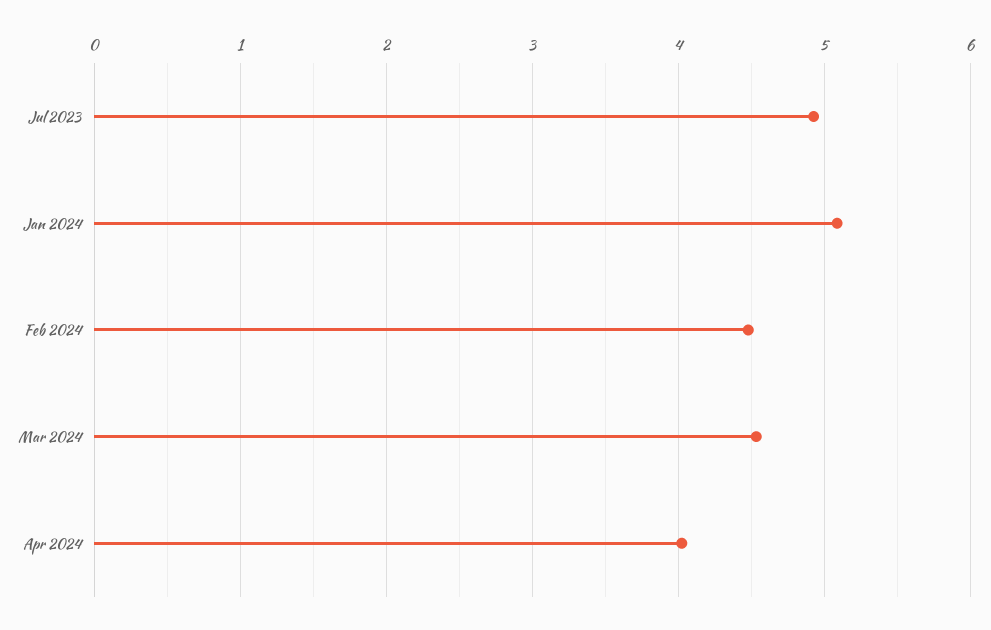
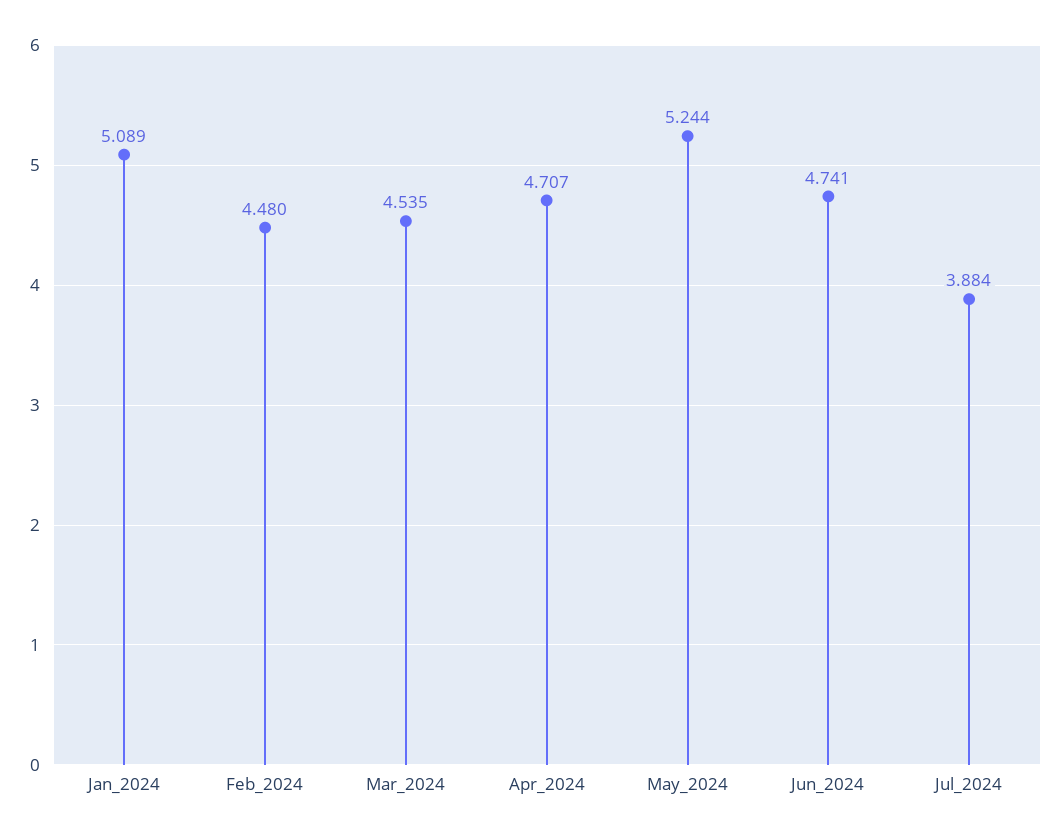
Jul 2023: 4.9 -> none
Apr 2024: 4 -> 4.707
May_2024: none -> 5.244
Jun_2024: none -> 4.741
Jul_2024: none -> 3.884

